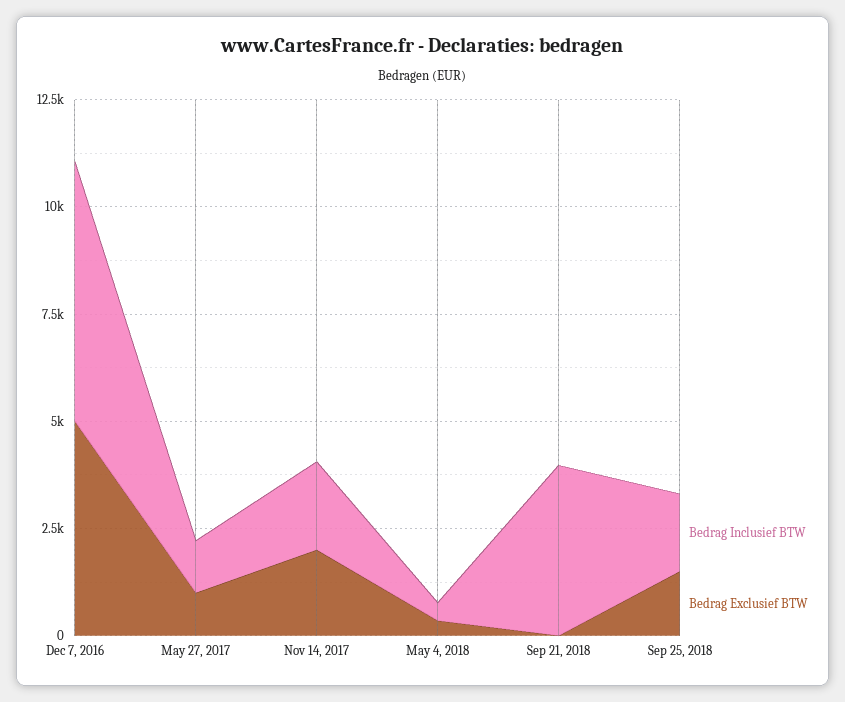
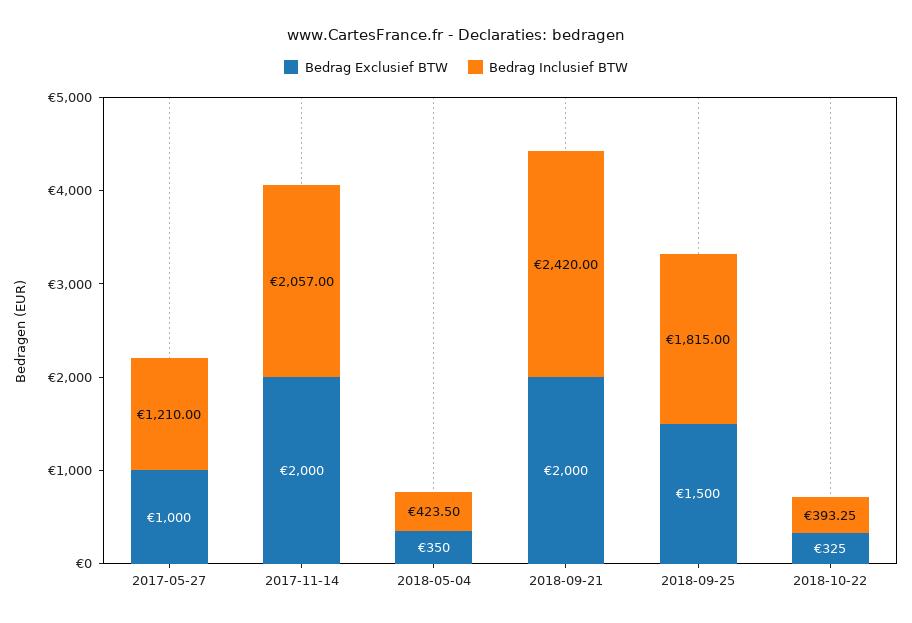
Bedrag Inclusief BTW, Dec 7, 2016: 6000 -> none
Bedrag Exclusief BTW, Dec 7, 2016: 5000 -> none
Bedrag Inclusief BTW, Sep 21, 2018: 4000 -> 2420
Bedrag Exclusief BTW, Sep 21, 2018: 0 -> 2000
Bedrag Exclusief BTW, 2018-10-22: none -> 325
Bedrag Inclusief BTW, 2018-10-22: none -> 393.25

